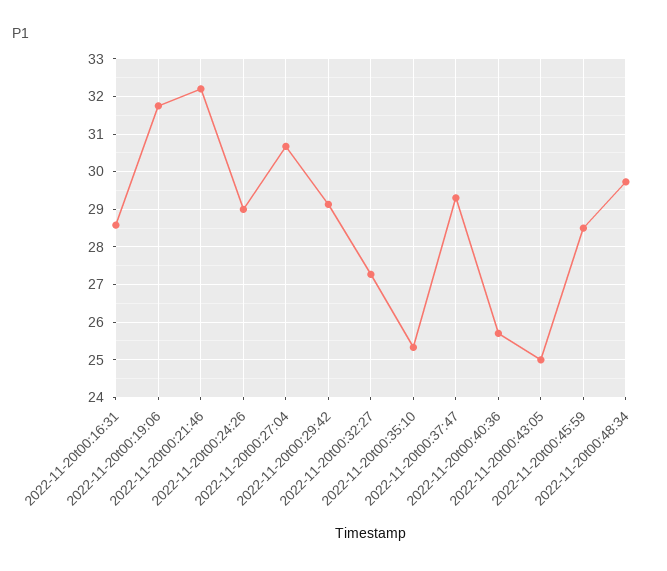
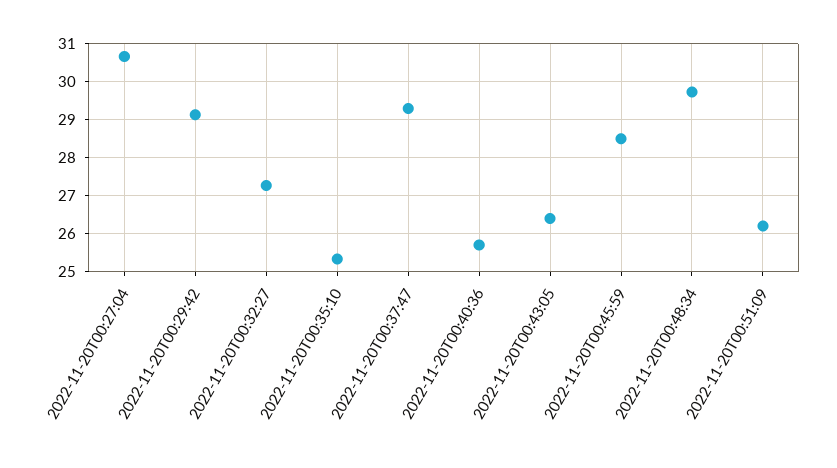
2022-11-20t00:16:31: 28.6 -> none
2022-11-20t00:19:06: 31.8 -> none
2022-11-20t00:21:46: 32.2 -> none
2022-11-20t00:24:26: 29 -> none
2022-11-20t00:43:05: 25 -> 26.4
2022-11-20T00:51:09: none -> 26.2

